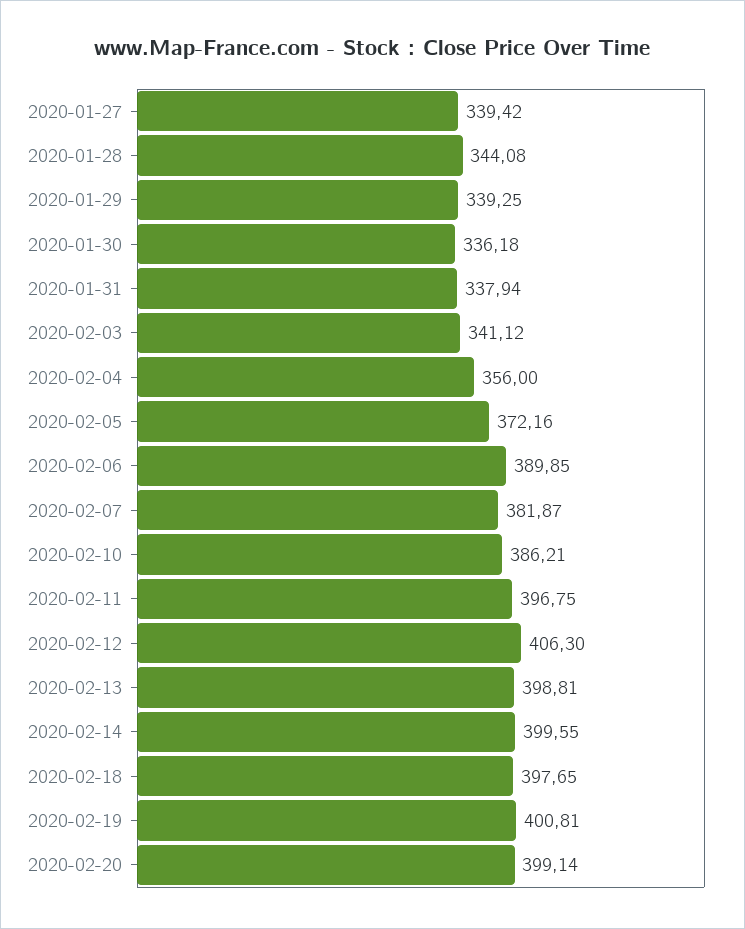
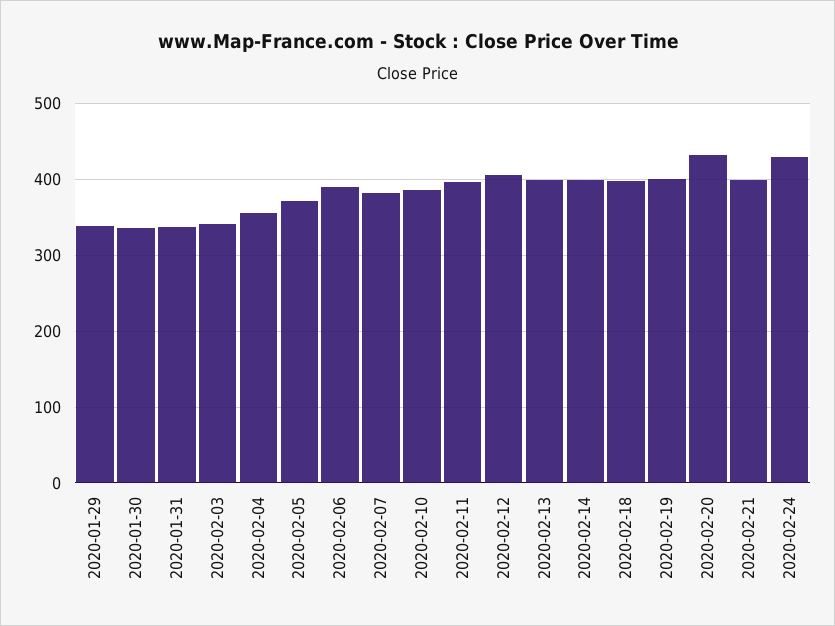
2020-01-27: 339.42 -> none
2020-01-28: 344.08 -> none
2020-02-20: 399.14 -> 430
2020-02-21: none -> 400
2020-02-24: none -> 430

